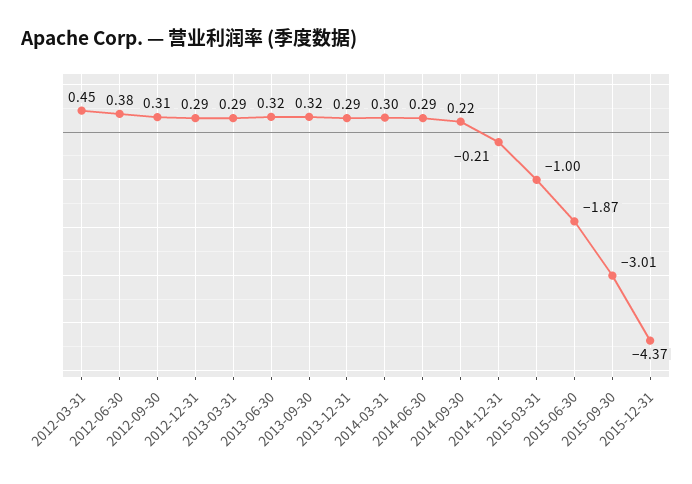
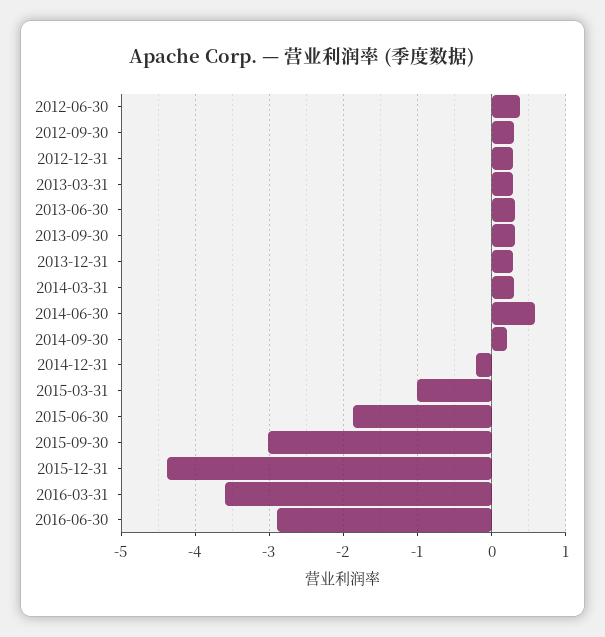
2012-03-31: 0.45 -> none
2014-06-30: 0.29 -> 0.6
2016-03-31: none -> -3.6
2016-06-30: none -> -2.9

